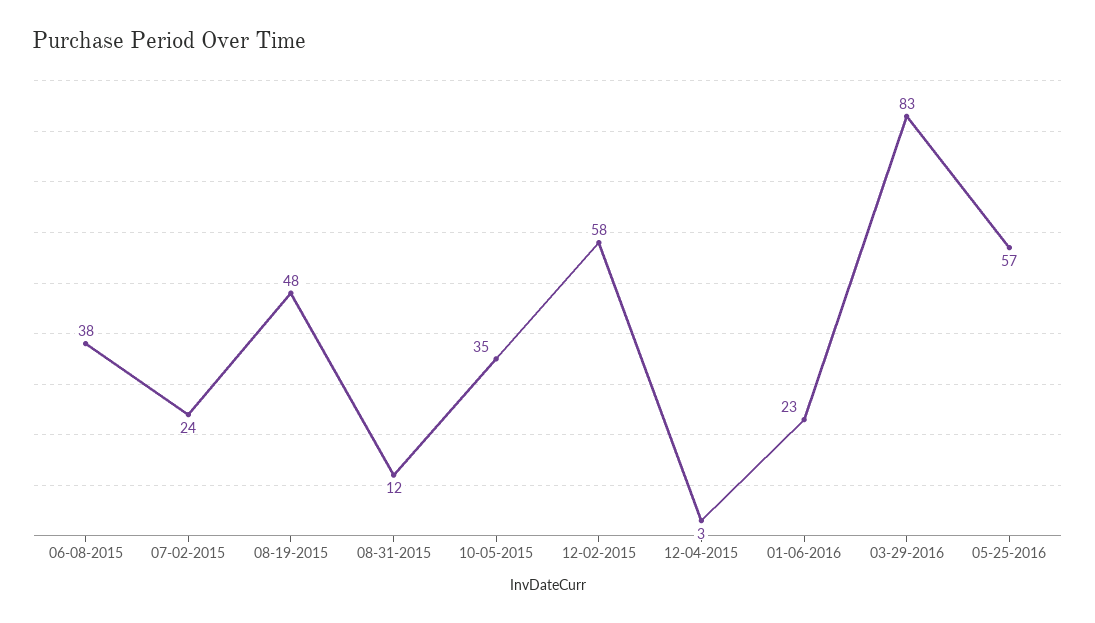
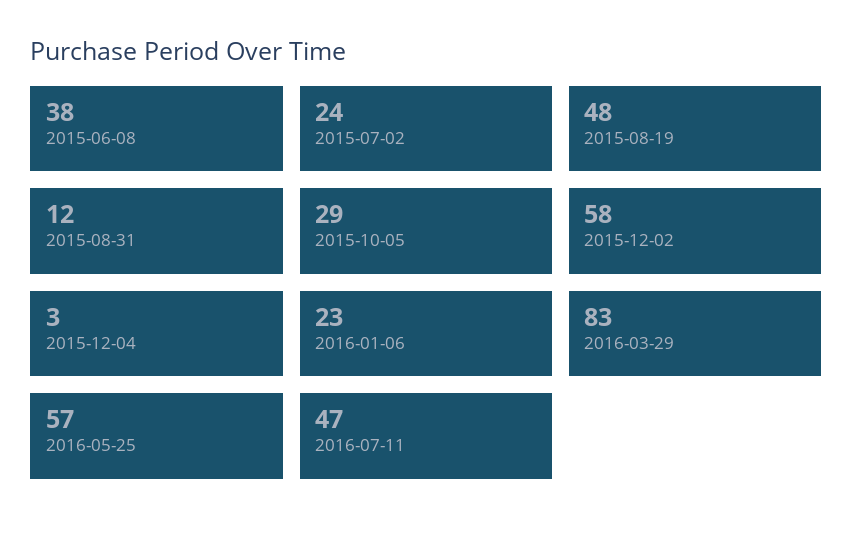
10-05-2015: 35 -> 29
2016-07-11: none -> 47

